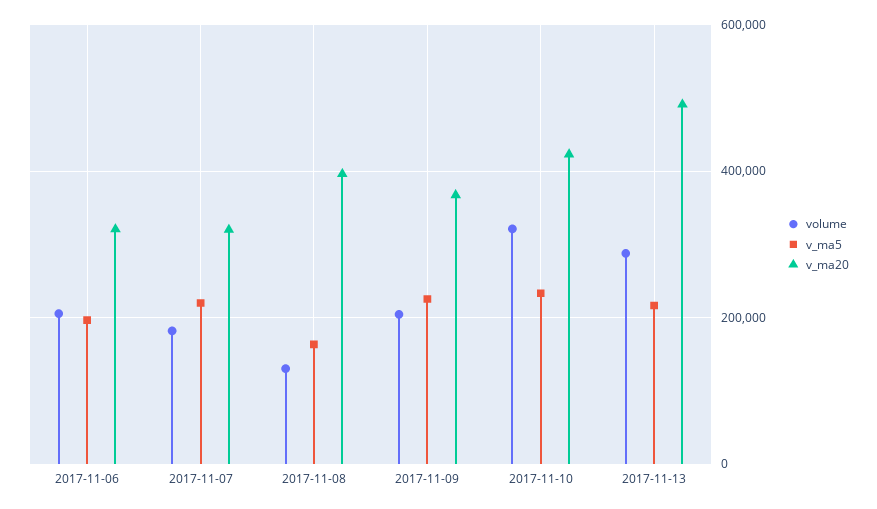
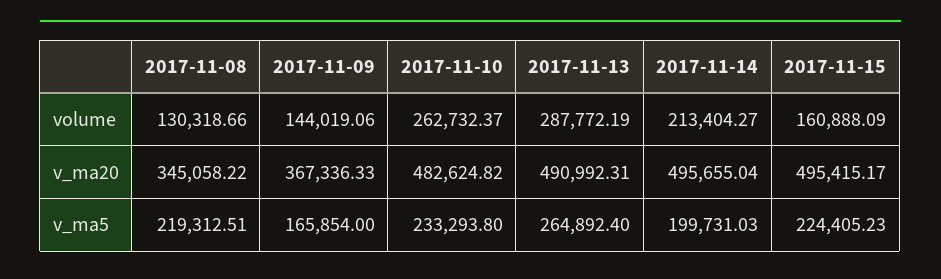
volume, 2017-11-06: 200000 -> none
v_ma5, 2017-11-06: 200000 -> none
v_ma20, 2017-11-06: 320000 -> none
volume, 2017-11-07: 180000 -> none
v_ma5, 2017-11-07: 220000 -> none
v_ma20, 2017-11-07: 320000 -> none
v_ma5, 2017-11-08: 160000 -> 219312.51
v_ma20, 2017-11-08: 400000 -> 345058.22
volume, 2017-11-09: 200000 -> 144019.06
v_ma5, 2017-11-09: 220000 -> 165854
volume, 2017-11-10: 320000 -> 262732.37
v_ma20, 2017-11-10: 420000 -> 482624.82
v_ma5, 2017-11-13: 220000 -> 264892.4
volume, 2017-11-14: none -> 213404.27
volume, 2017-11-15: none -> 160888.09
v_ma20, 2017-11-14: none -> 495655.04
v_ma20, 2017-11-15: none -> 495415.17
v_ma5, 2017-11-14: none -> 199731.03
v_ma5, 2017-11-15: none -> 224405.23

